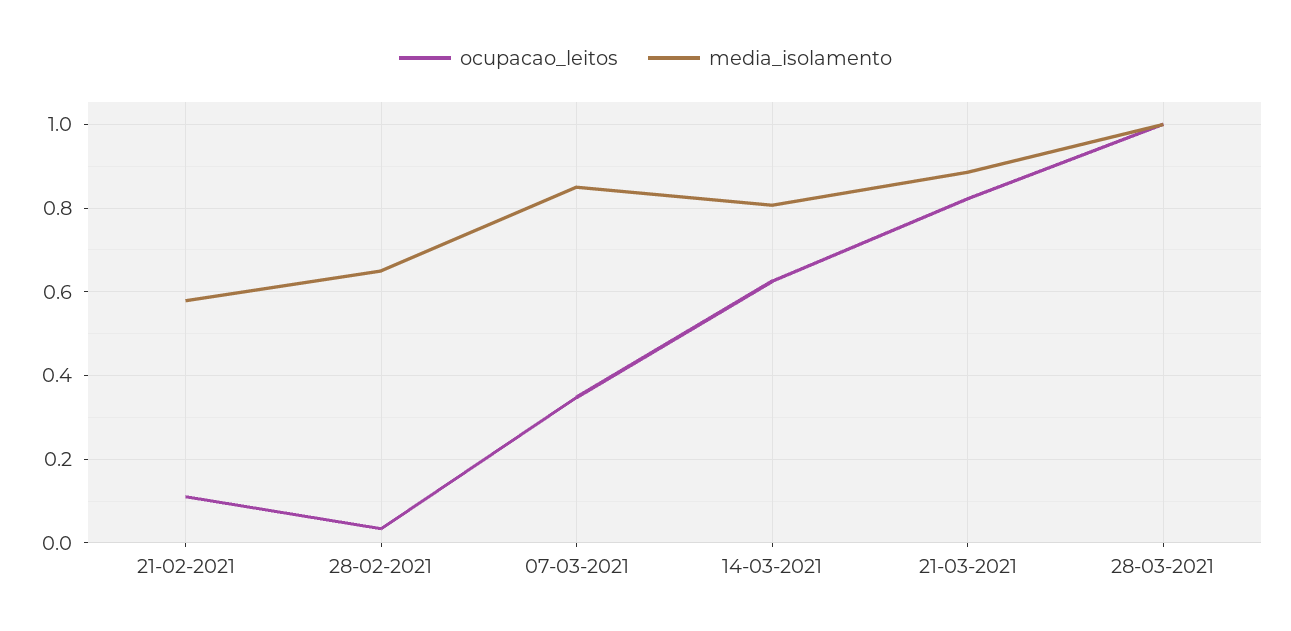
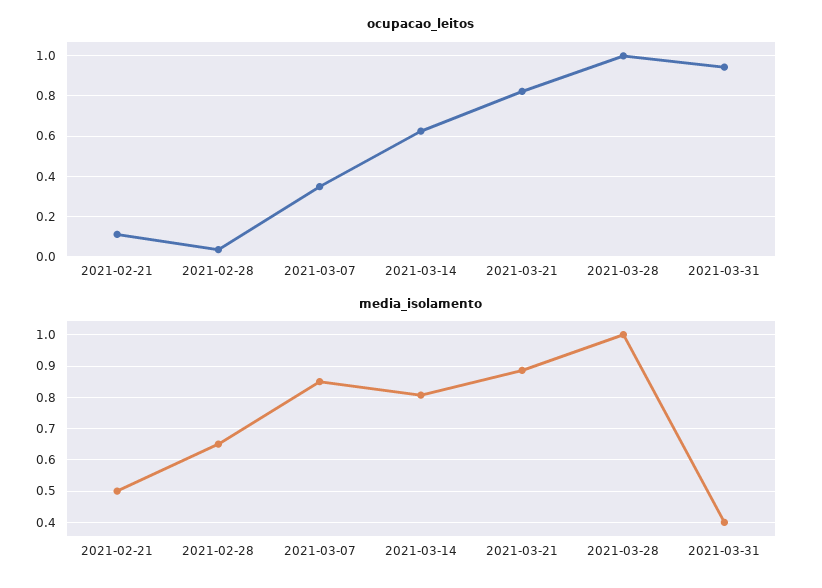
media_isolamento, 21-02-2021: 0.58 -> 0.5
ocupacao_leitos, 2021-03-31: none -> 0.95
media_isolamento, 2021-03-31: none -> 0.4

